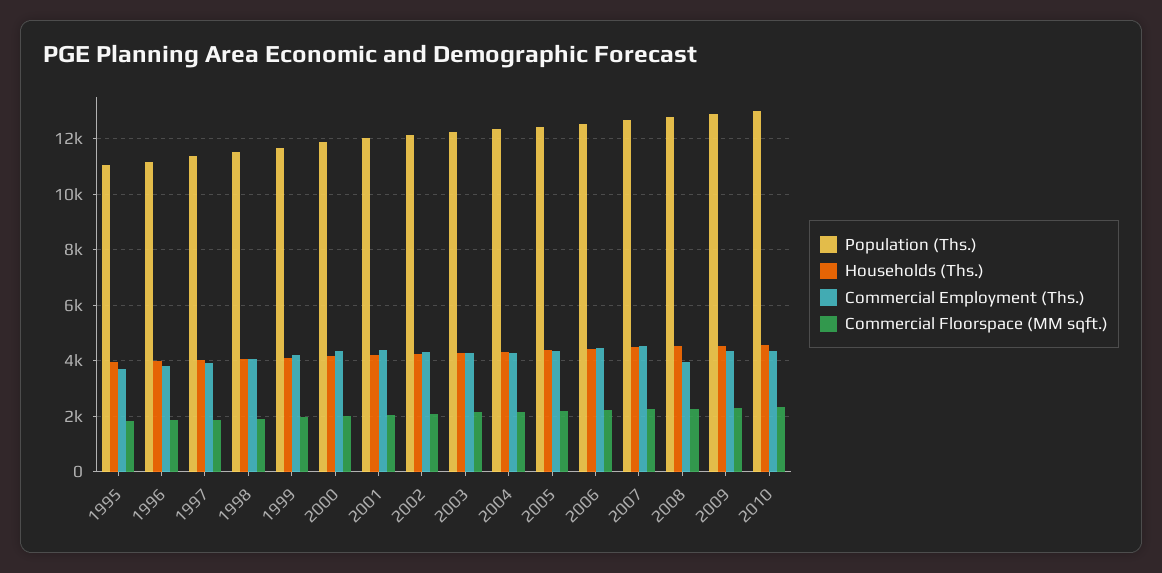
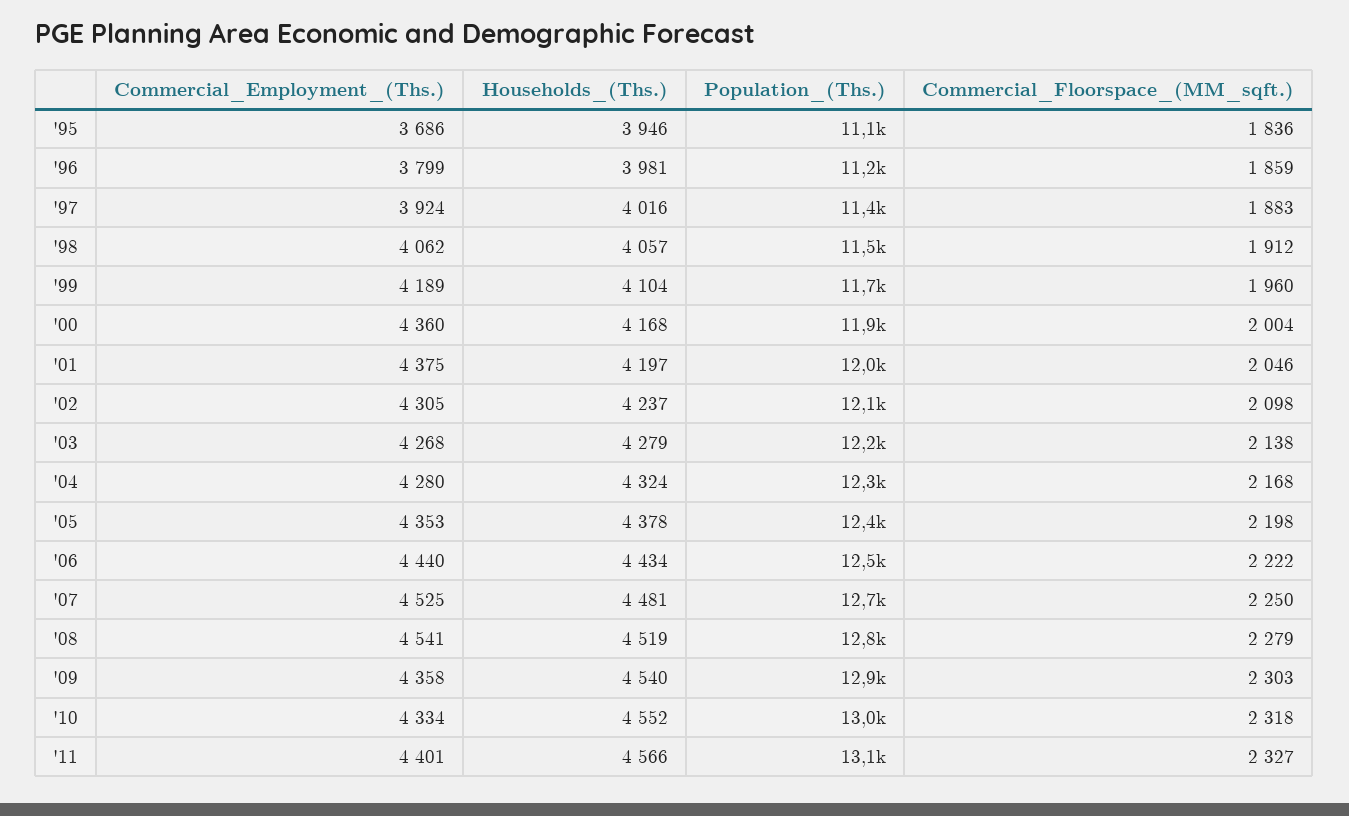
Commercial Employment (Ths.), 2008: 4000 -> 4541
Commercial Employment (Ths.), '11: none -> 4401
Households (Ths.), '11: none -> 4566
Population (Ths.), '11: none -> 13100
Commercial Floorspace (MM sqft.), '11: none -> 2327

